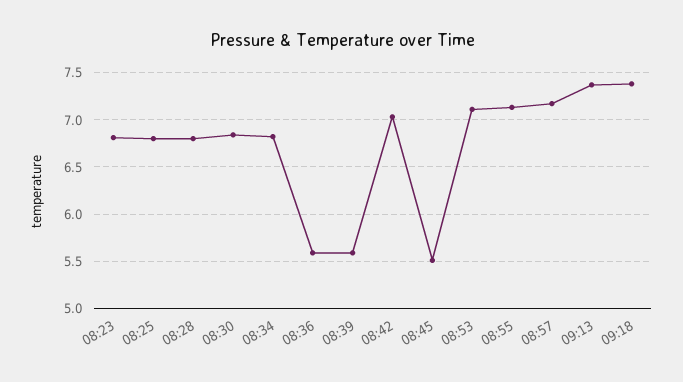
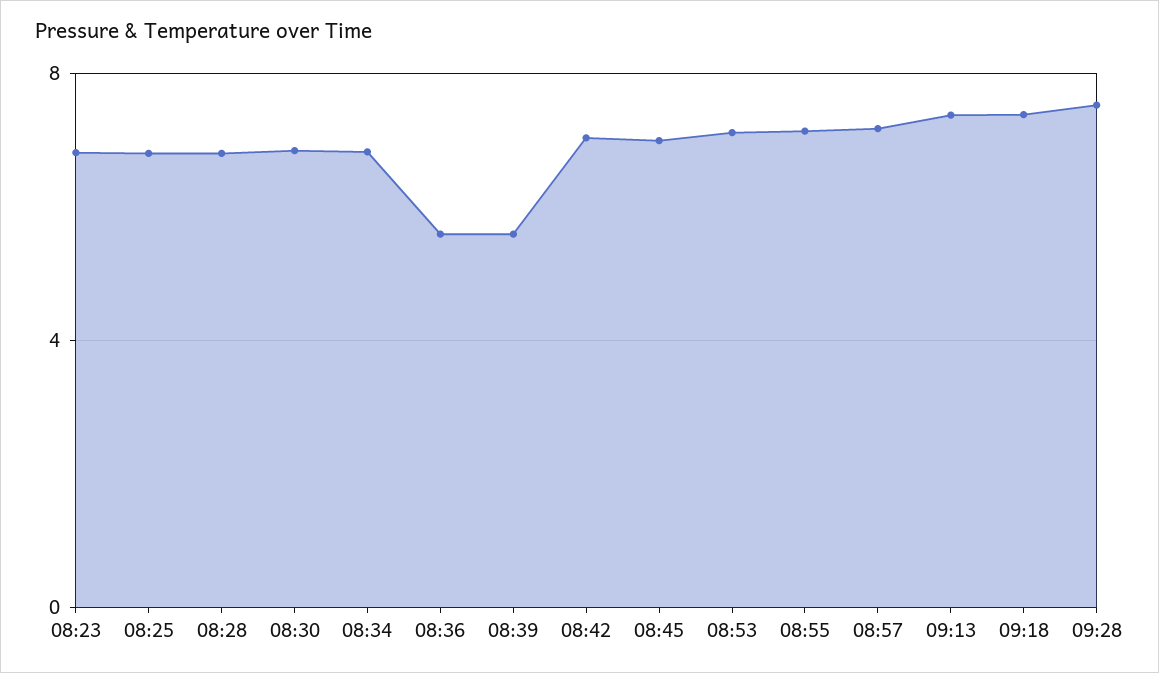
08:45: 5.5 -> 7
09:28: none -> 7.5

